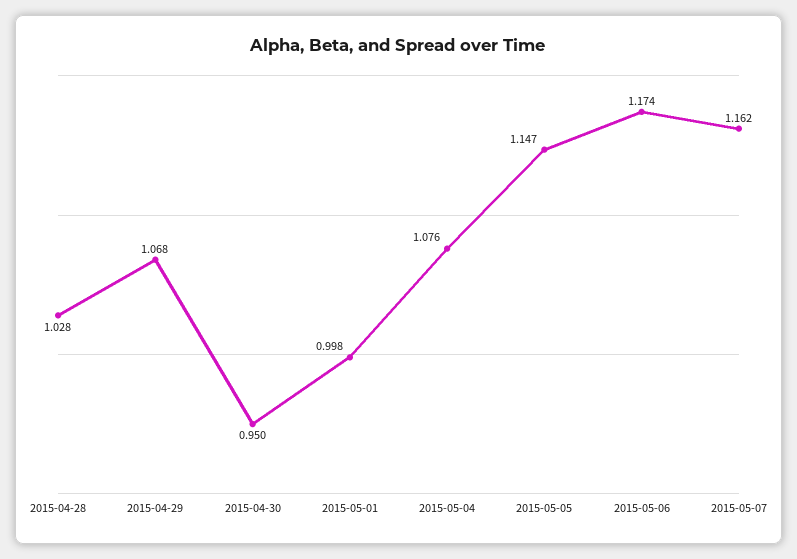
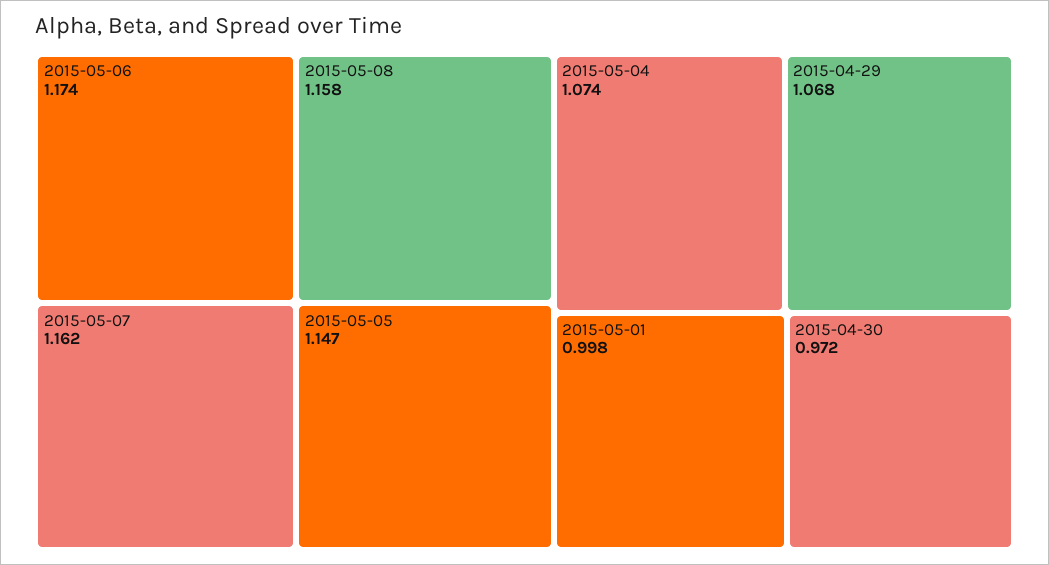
2015-04-28: 1.028 -> none
2015-04-30: 0.95 -> 0.972
2015-05-04: 1.076 -> 1.074
2015-05-08: none -> 1.158

